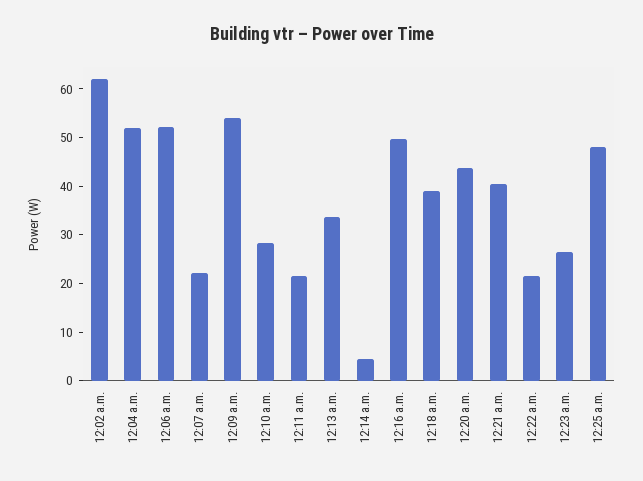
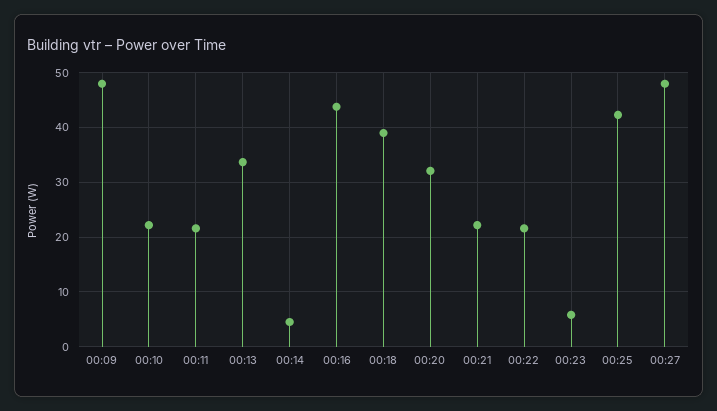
12:02 a.m.: 62 -> none
12:04 a.m.: 52 -> none
12:06 a.m.: 52 -> none
12:07 a.m.: 22 -> none
12:09 a.m.: 54 -> 48
12:10 a.m.: 28 -> 22
12:16 a.m.: 50 -> 44
12:20 a.m.: 44 -> 32
12:21 a.m.: 40 -> 22
12:23 a.m.: 26 -> 6
12:25 a.m.: 48 -> 42
00:27: none -> 48

